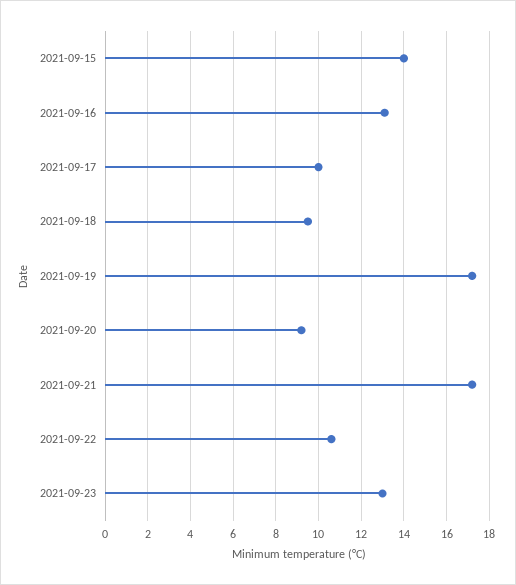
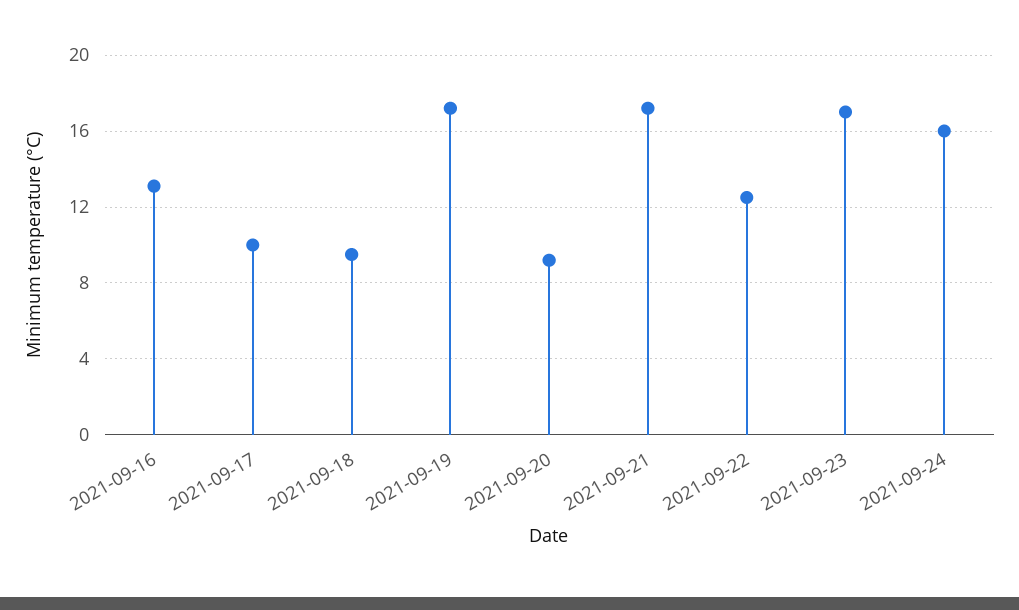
2021-09-15: 14 -> none
2021-09-22: 10.5 -> 12.5
2021-09-23: 13 -> 17
2021-09-24: none -> 16

